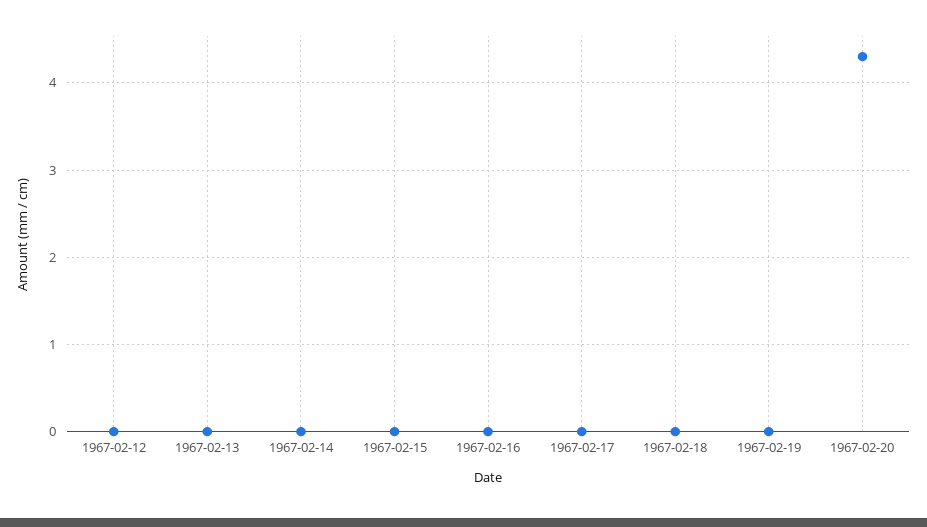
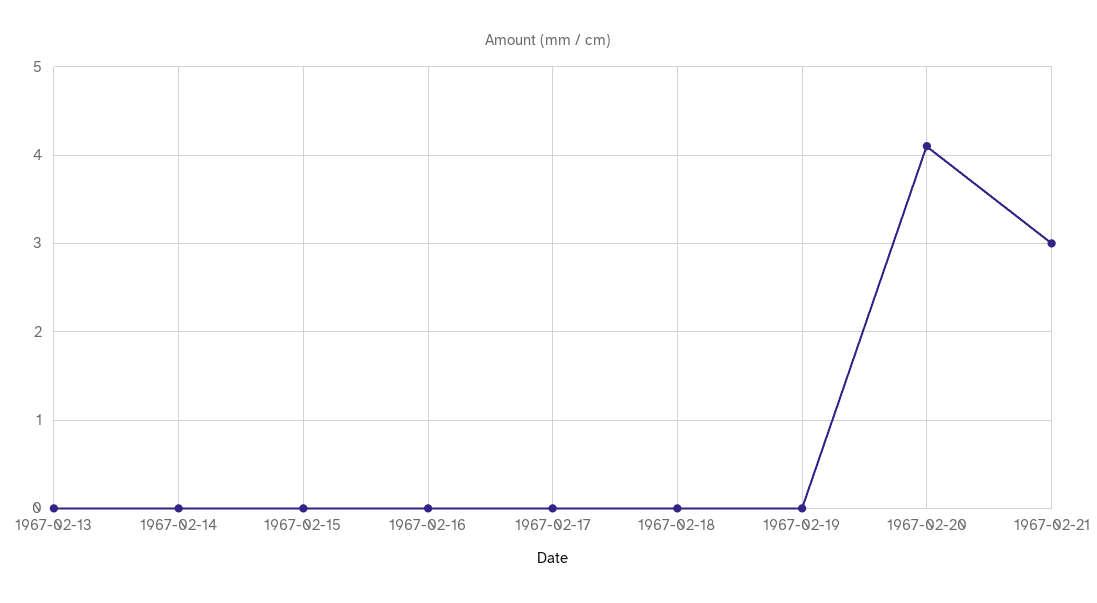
1967-02-12: 0 -> none
1967-02-20: 4.3 -> 4.1
1967-02-21: none -> 3

